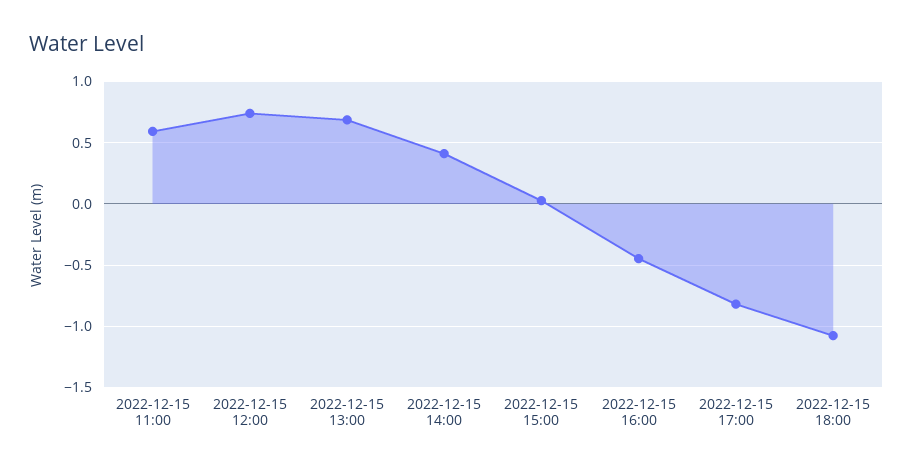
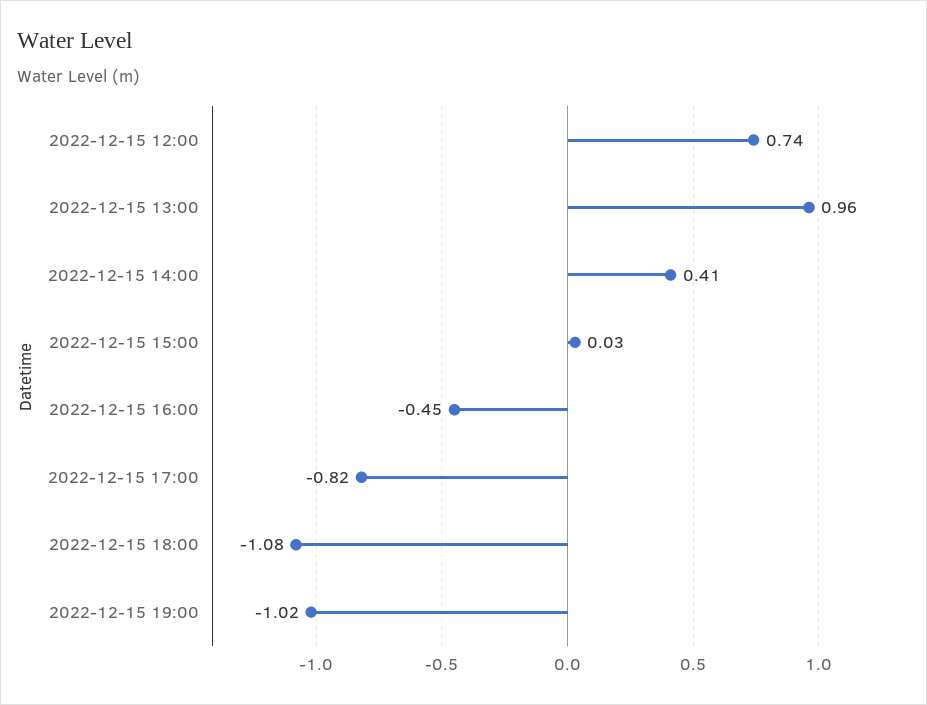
2022-12-15 11:00: 0.6 -> none
2022-12-15 13:00: 0.7 -> 0.96
2022-12-15 19:00: none -> -1.02

